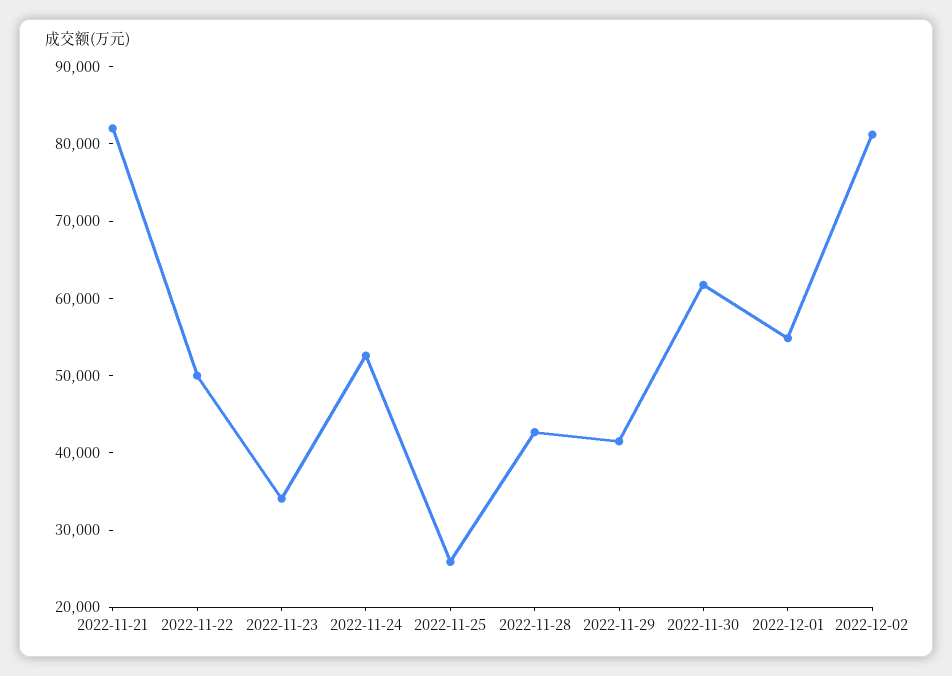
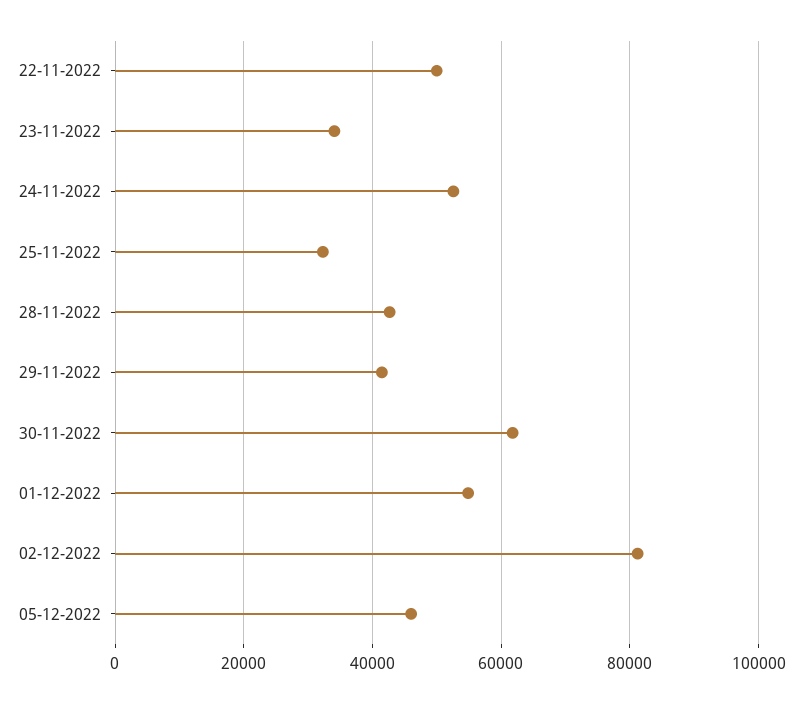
2022-11-21: 82000 -> none
2022-11-25: 26000 -> 32000
05-12-2022: none -> 46000

